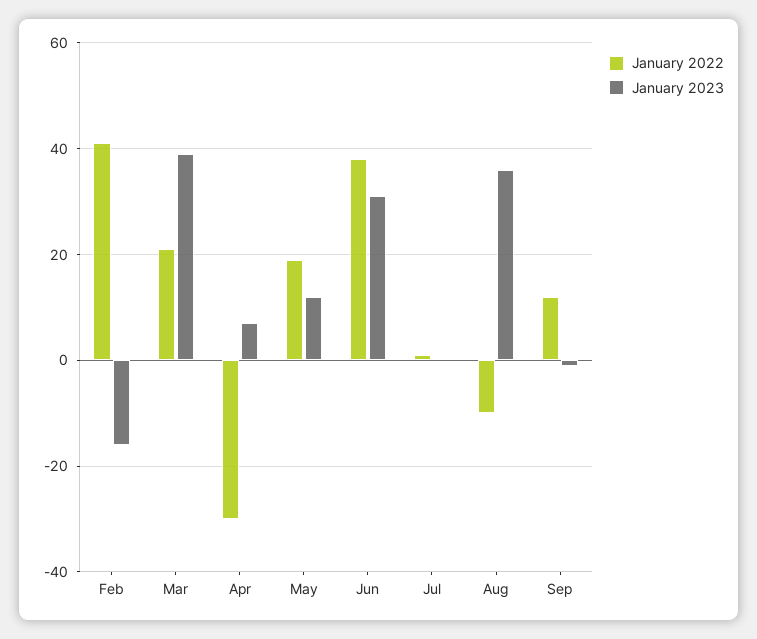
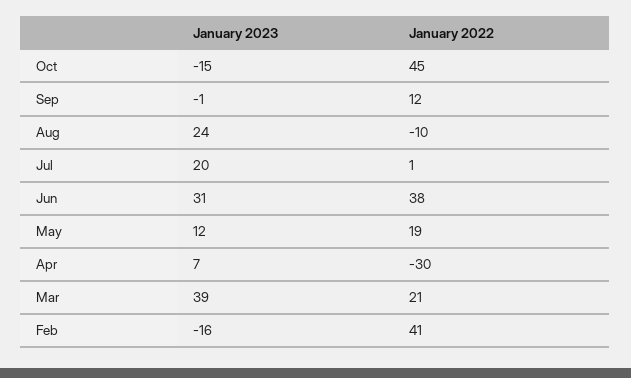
January 2023, Jul: 0 -> 20
January 2023, Aug: 35 -> 24
January 2023, Oct: none -> -15
January 2022, Oct: none -> 45

